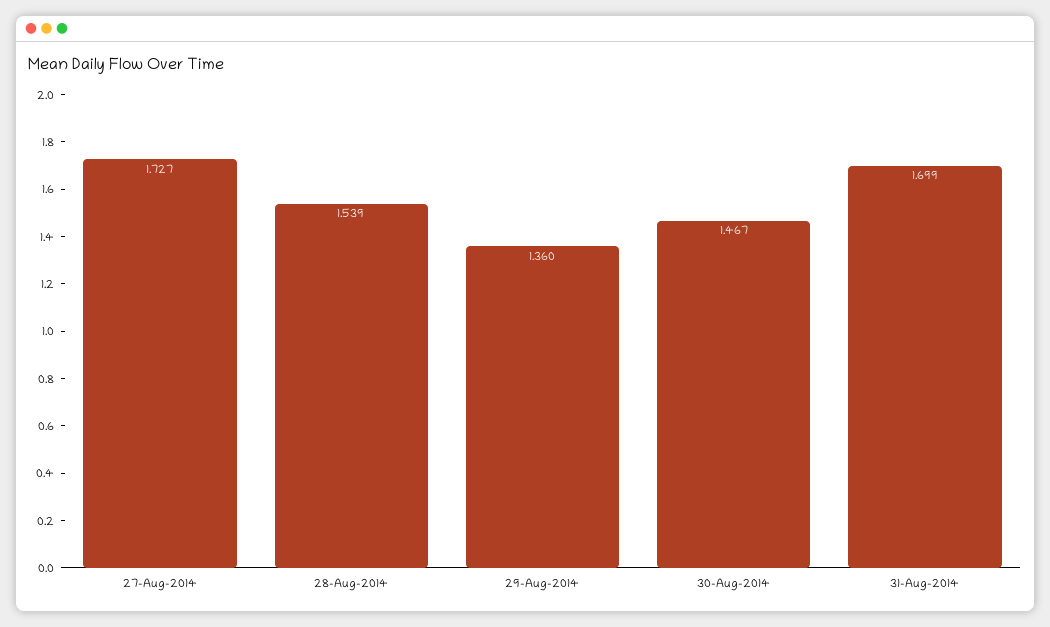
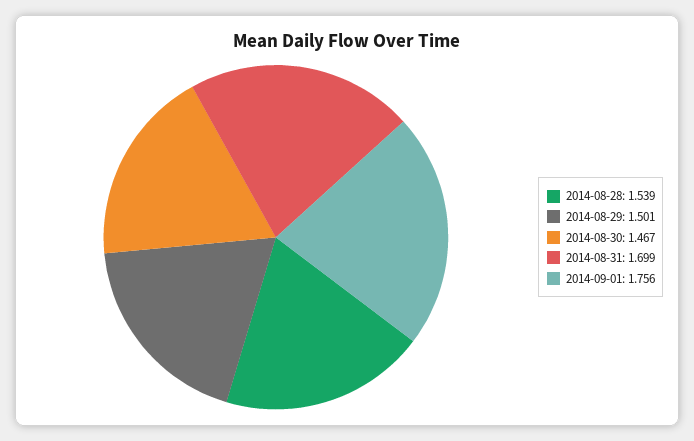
27-Aug-2014: 1.727 -> none
29-Aug-2014: 1.36 -> 1.501
2014-09-01: none -> 1.756

